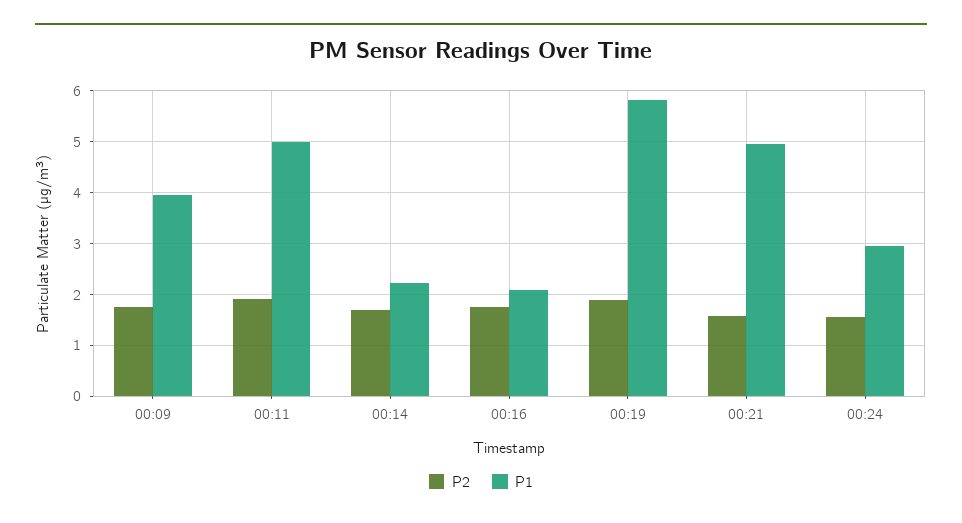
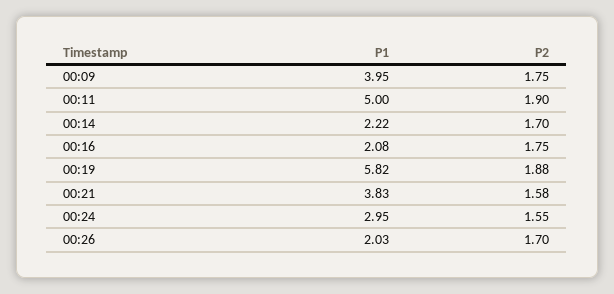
P1, 00:21: 5 -> 3.83
P1, 00:26: none -> 2.03
P2, 00:26: none -> 1.7

